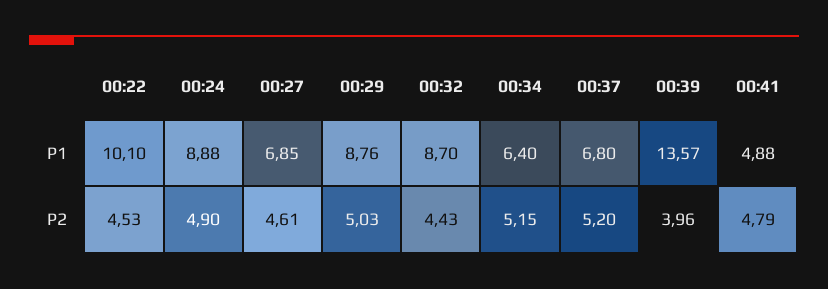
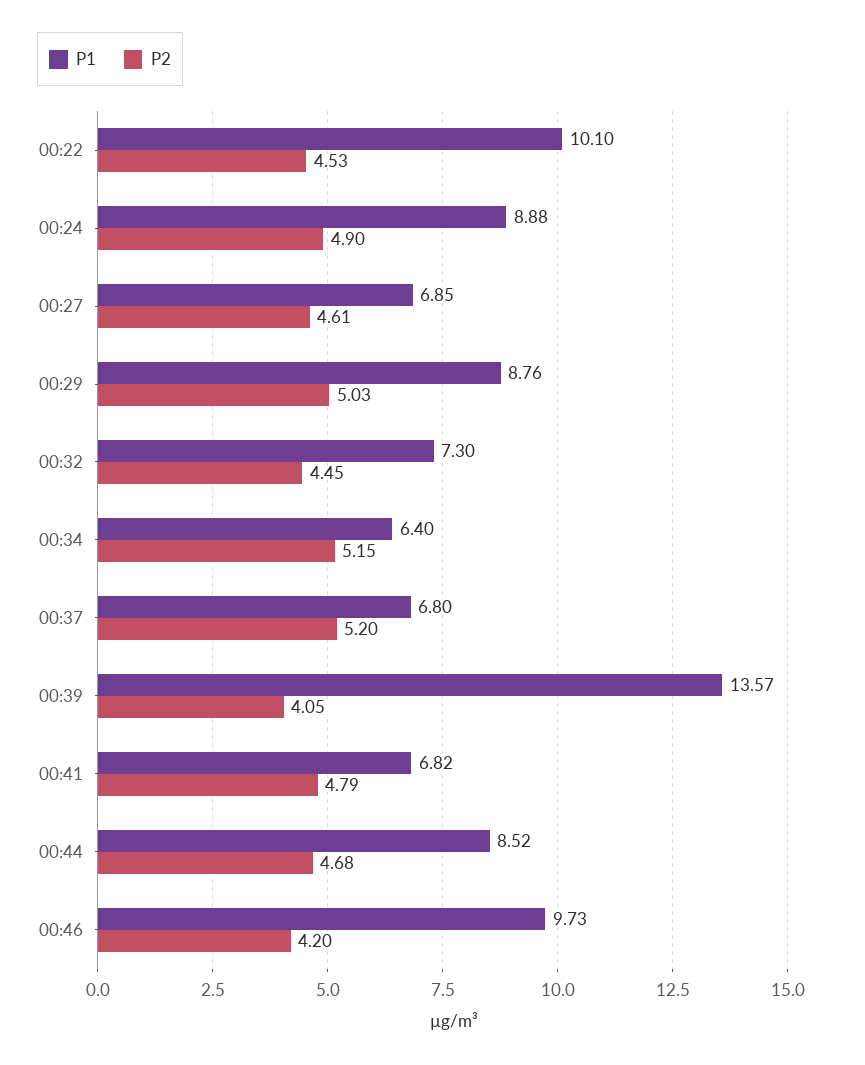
P1, 00:32: 8.7 -> 7.3
P1, 00:41: 4.88 -> 6.82
P2, 00:32: 4.43 -> 4.45
P2, 00:39: 3.96 -> 4.05
P1, 00:44: none -> 8.52
P2, 00:44: none -> 4.68
P1, 00:46: none -> 9.73
P2, 00:46: none -> 4.2

